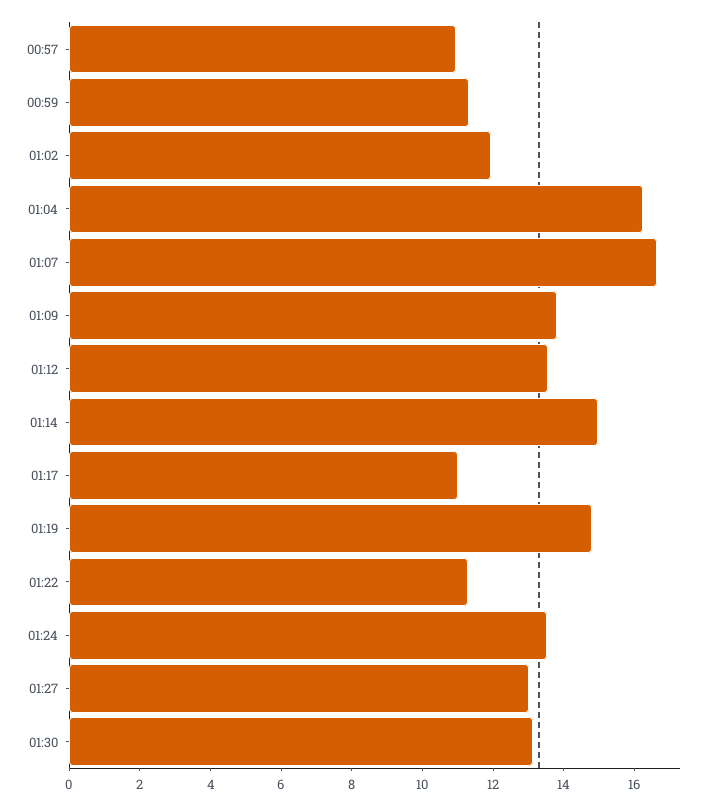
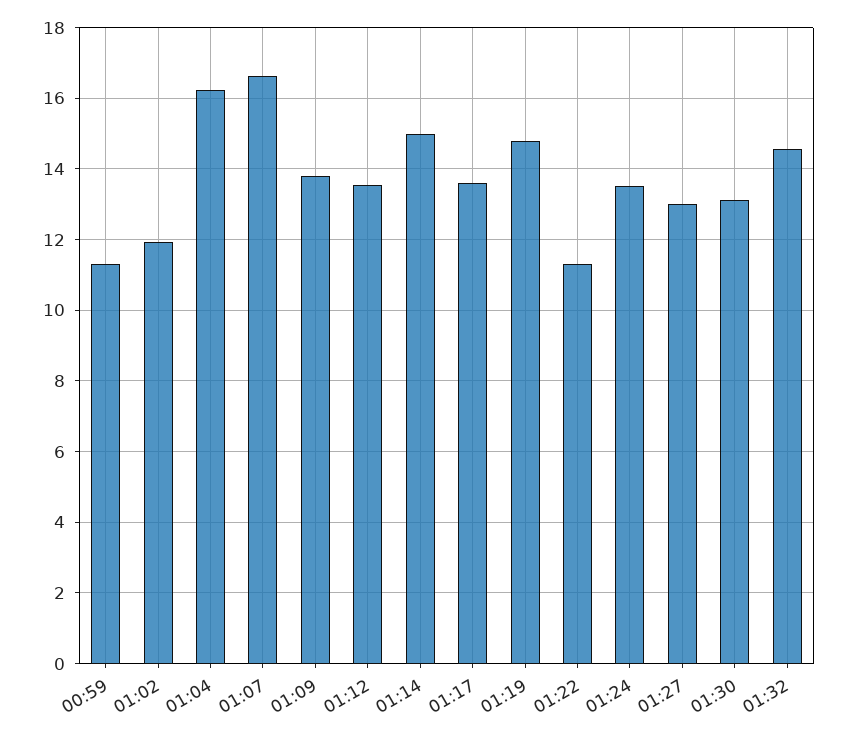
00:57: 11 -> none
01:17: 11 -> 13.6
01:32: none -> 14.6

